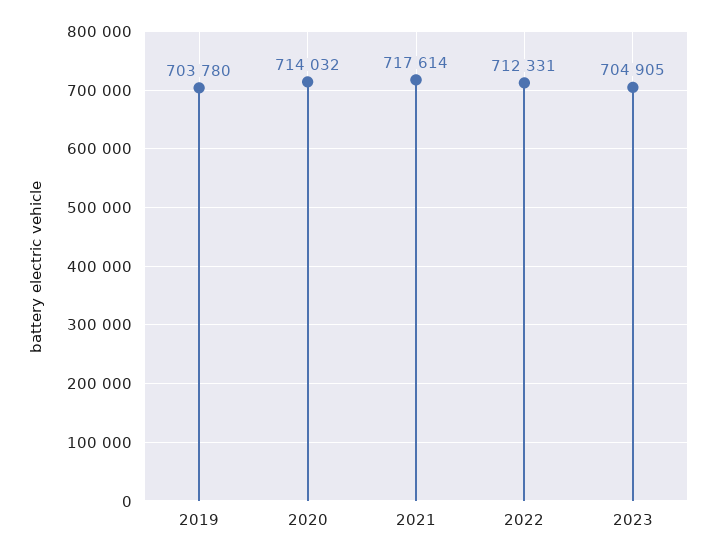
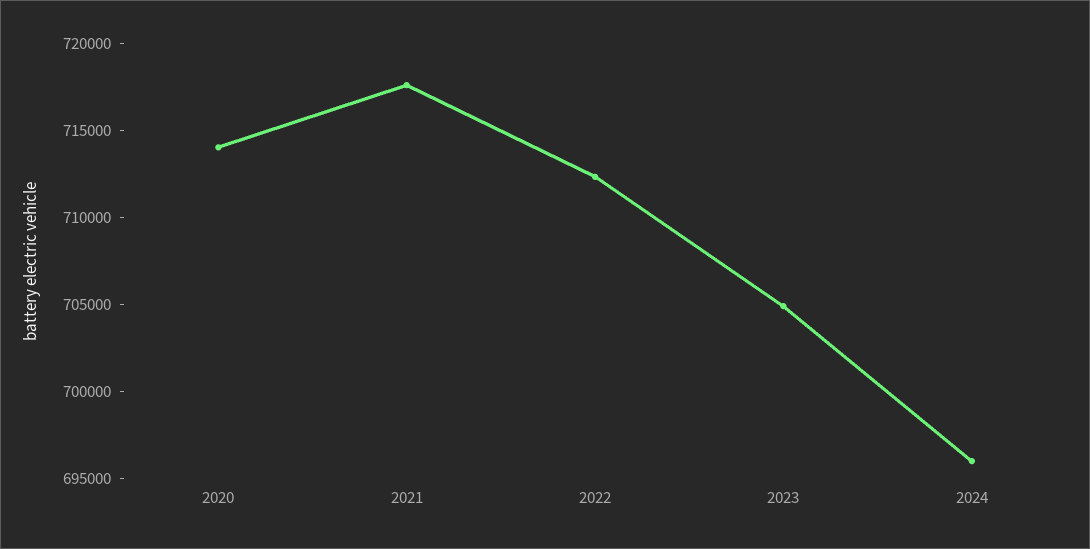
2019: 703780 -> none
2024: none -> 696000

